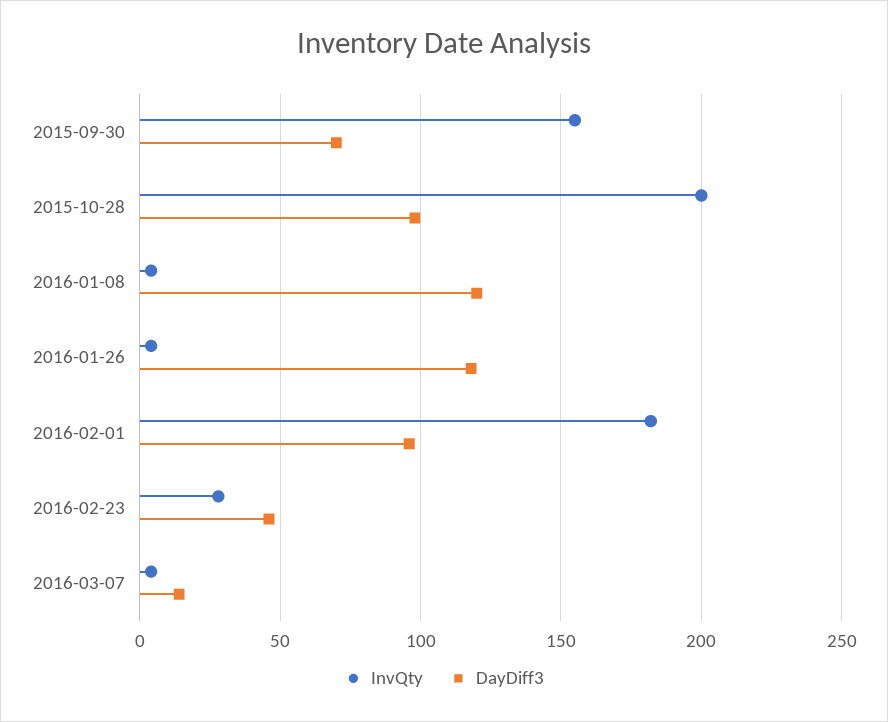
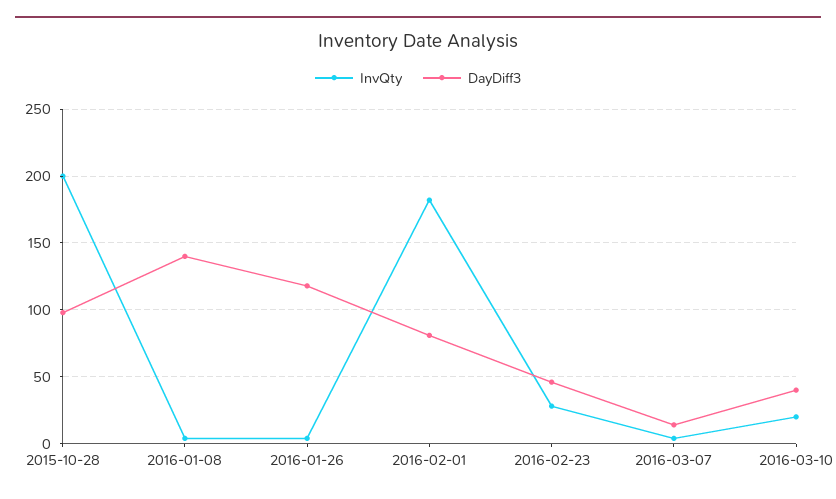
InvQty, 2015-09-30: 155 -> none
DayDiff3, 2015-09-30: 70 -> none
DayDiff3, 2016-01-08: 120 -> 140
DayDiff3, 2016-02-01: 95 -> 80
InvQty, 2016-03-10: none -> 20
DayDiff3, 2016-03-10: none -> 40

